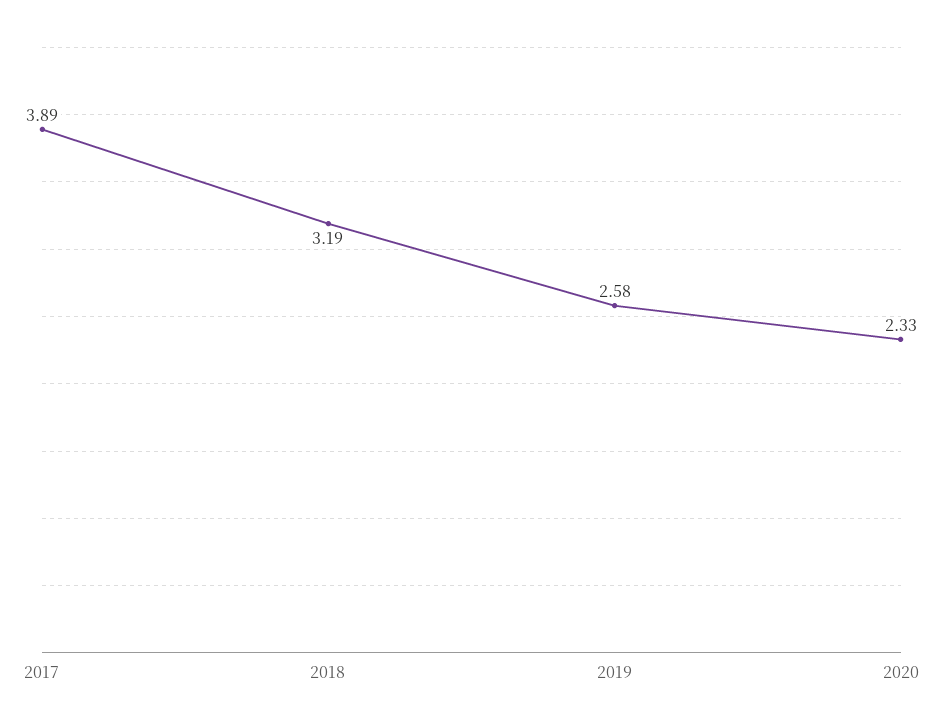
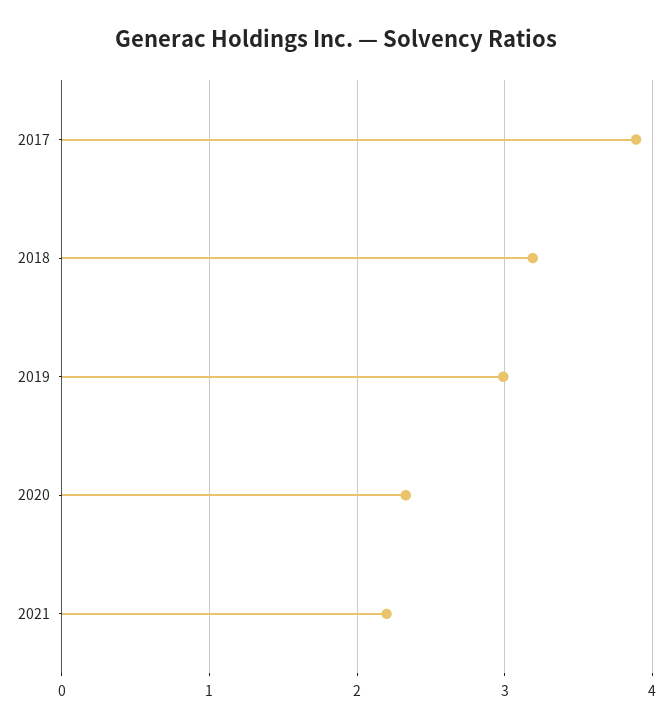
2019: 2.58 -> 3
2021: none -> 2.2

